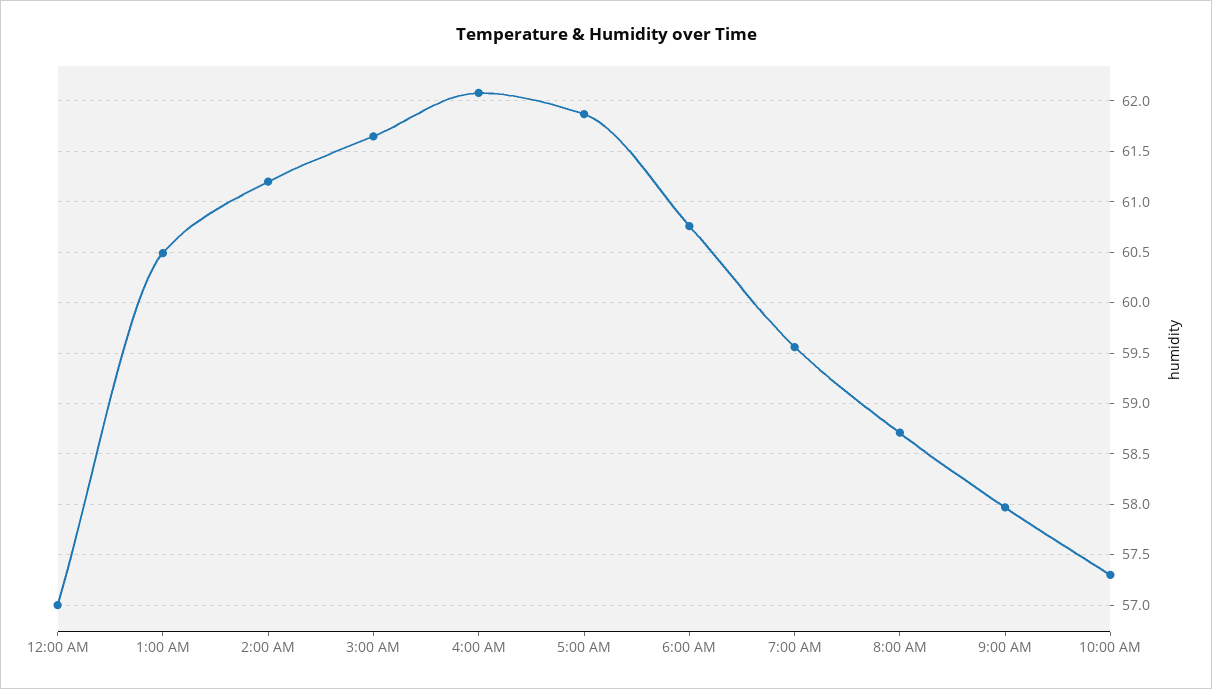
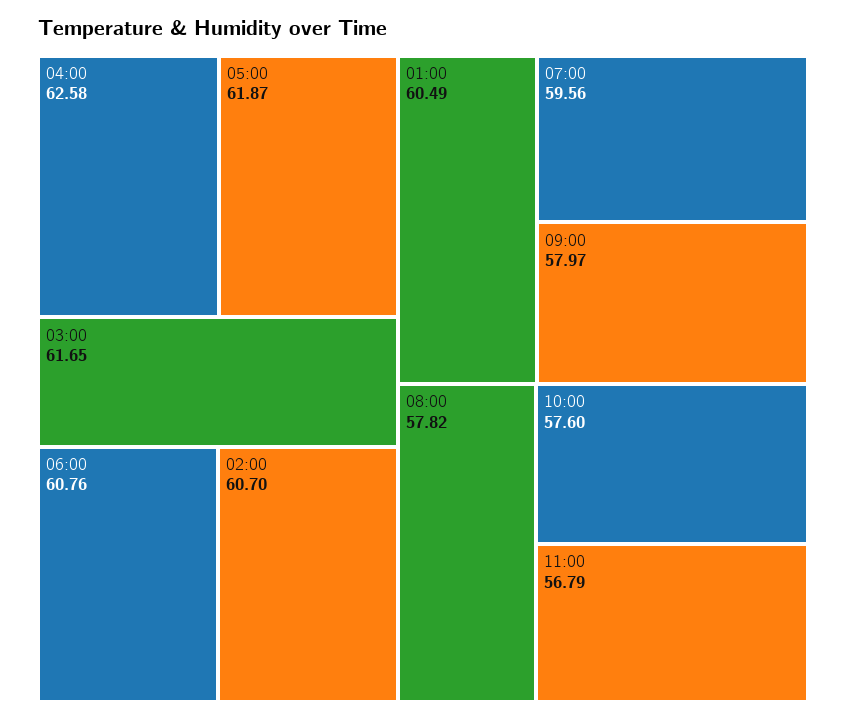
12:00 AM: 57 -> none
2:00 AM: 61.2 -> 60.7
4:00 AM: 62.1 -> 62.58
8:00 AM: 58.7 -> 57.82
10:00 AM: 57.3 -> 57.6
11:00: none -> 56.79

